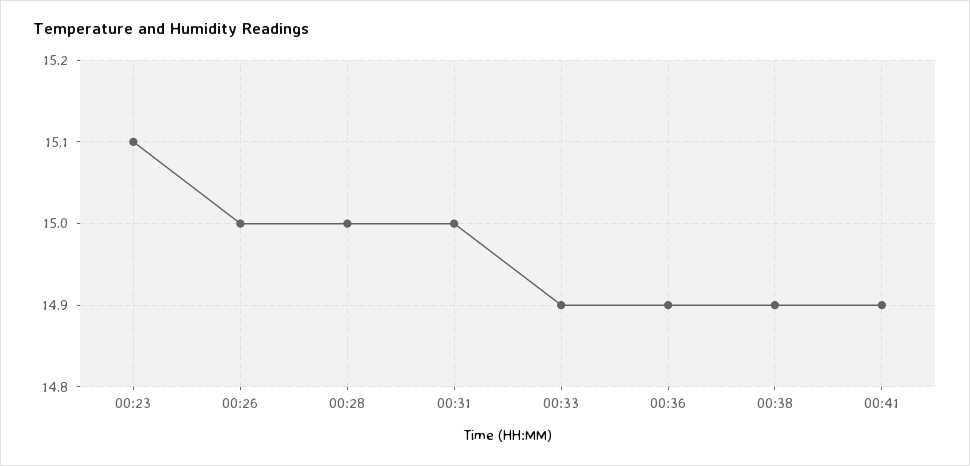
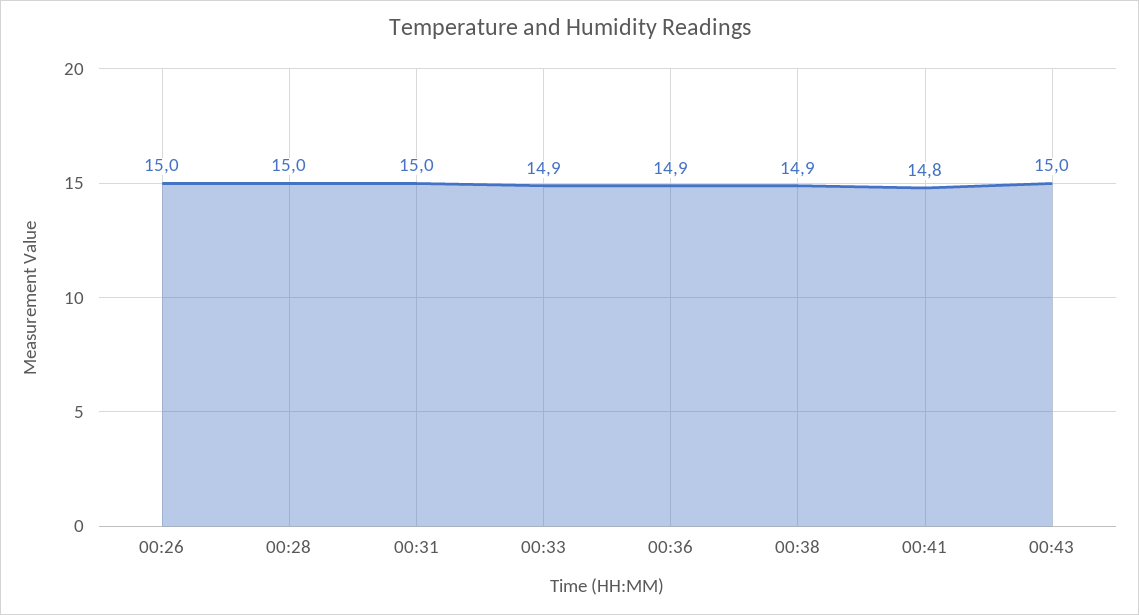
00:23: 15.1 -> none
00:41: 14.9 -> 14.8
00:43: none -> 15

